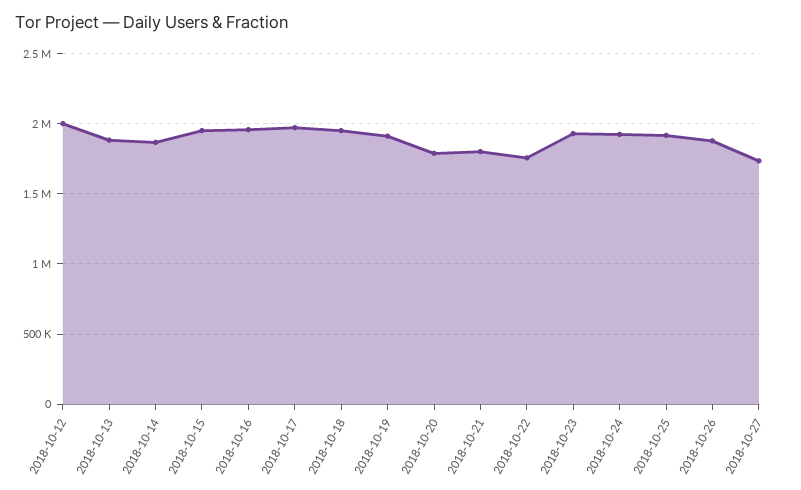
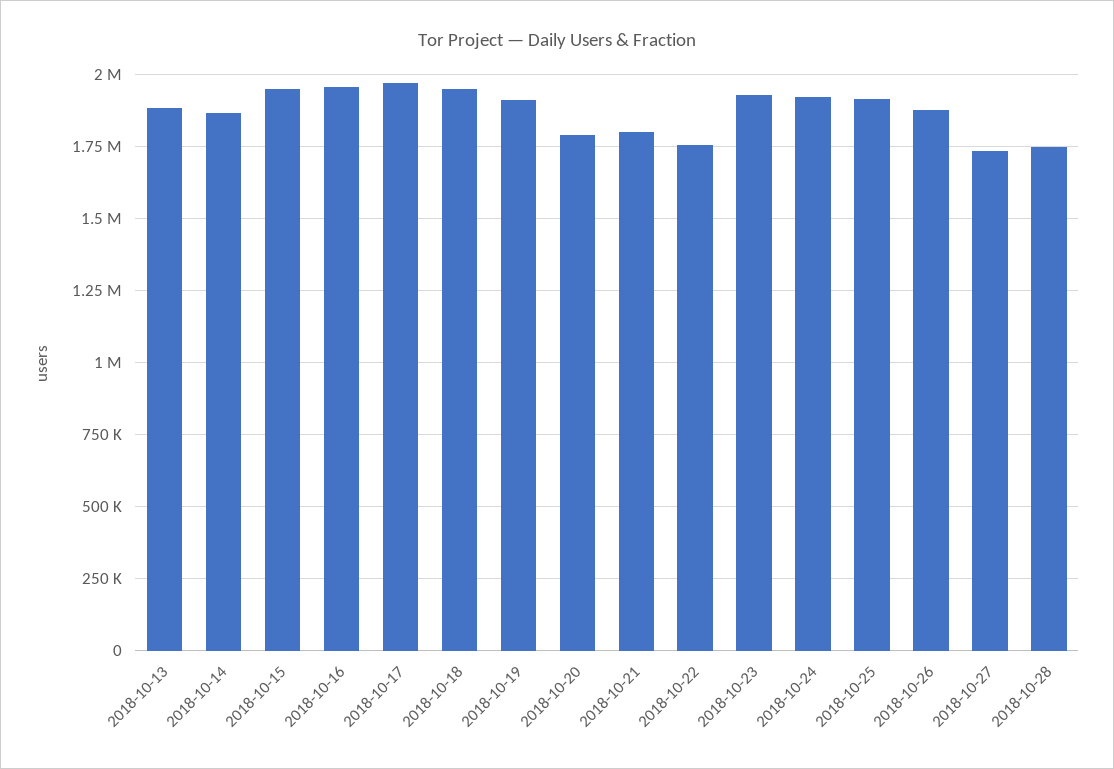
2018-10-12: 2000000 -> none
2018-10-28: none -> 1750000

